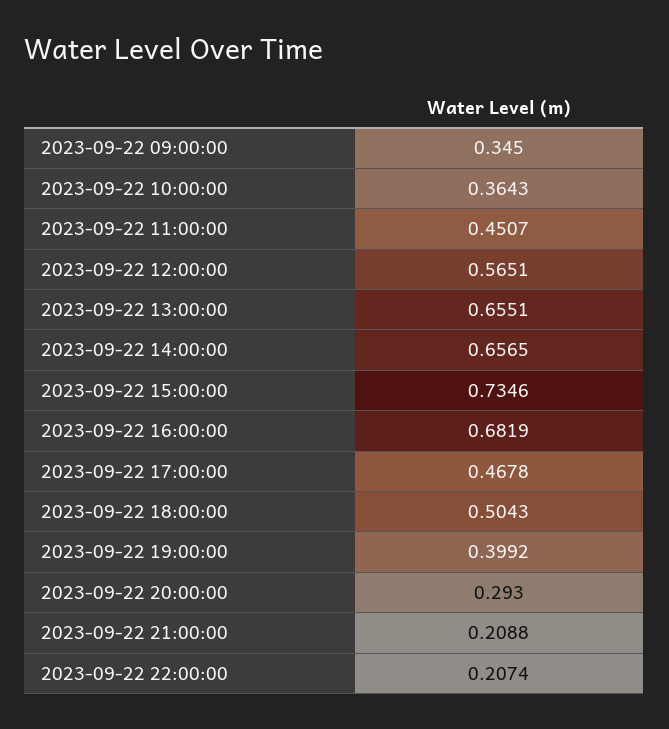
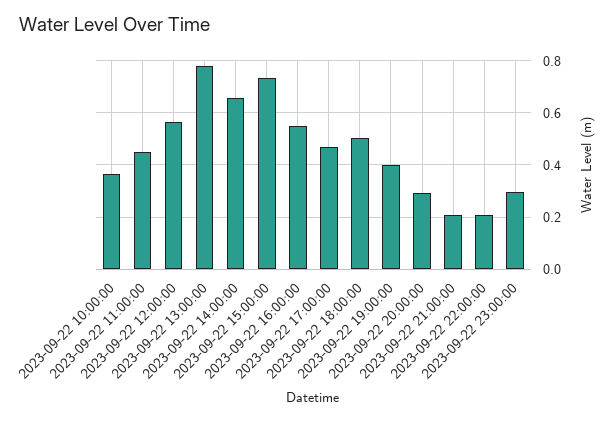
2023-09-22 09:00:00: 0.345 -> none
2023-09-22 13:00:00: 0.6551 -> 0.775
2023-09-22 16:00:00: 0.6819 -> 0.55
2023-09-22 23:00:00: none -> 0.3

